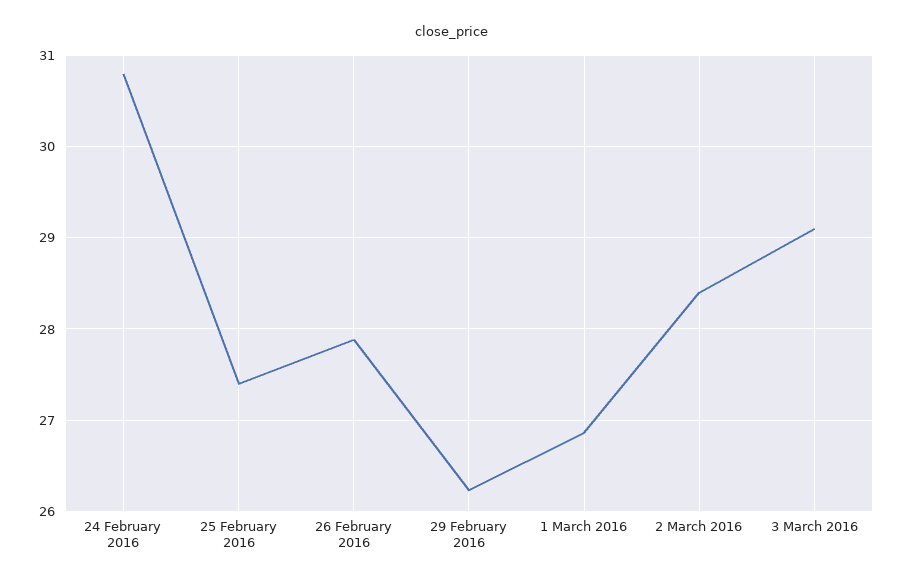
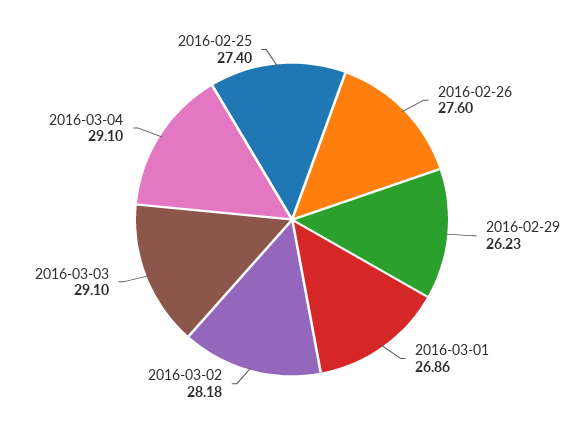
24 February 2016: 30.8 -> none
26 February 2016: 27.9 -> 27.6
2 March 2016: 28.4 -> 28.18
2016-03-04: none -> 29.1

